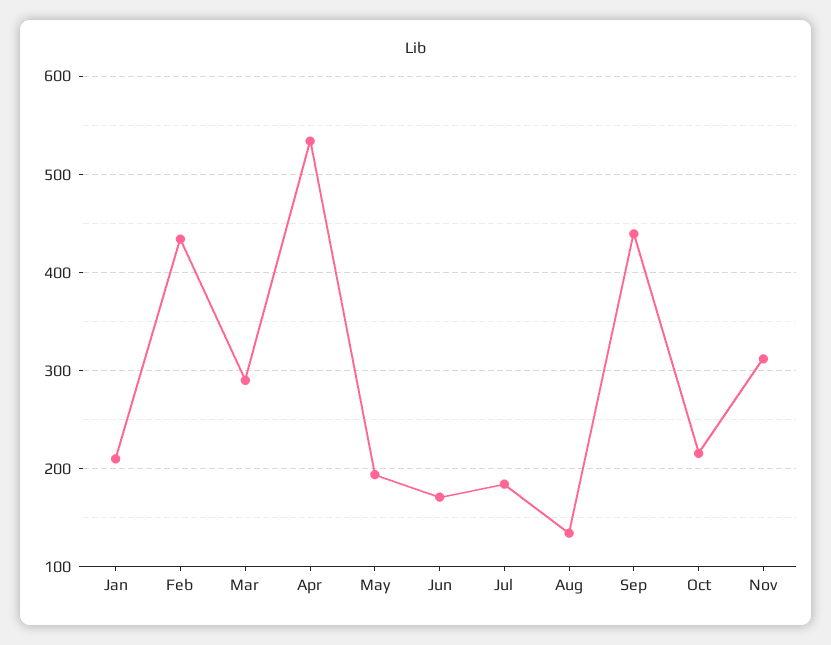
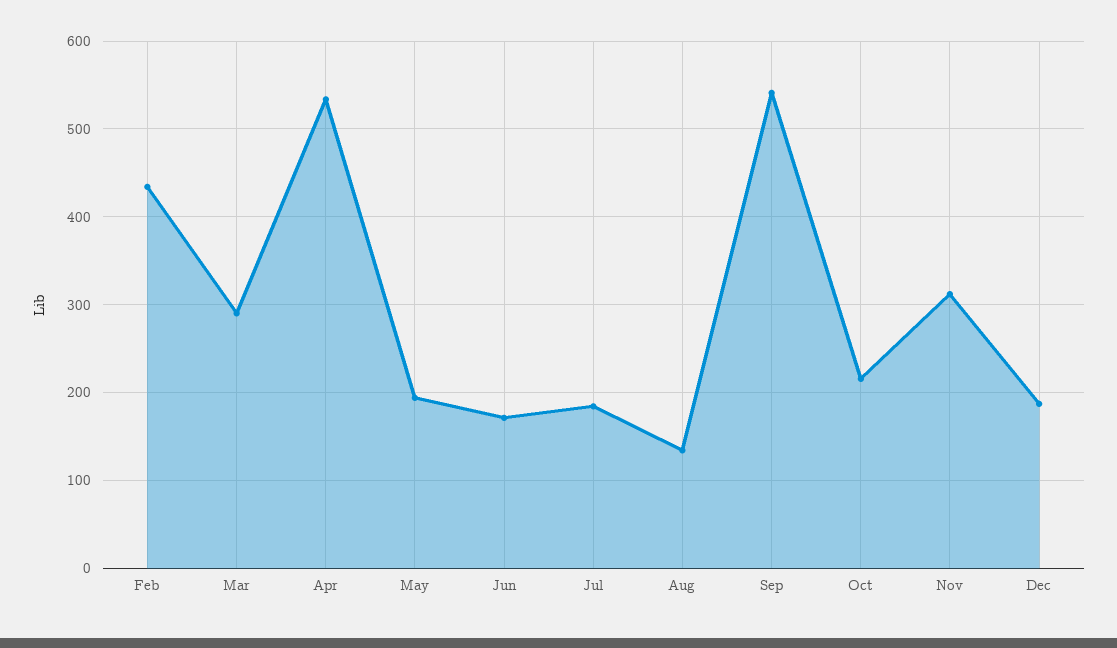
Jan: 210 -> none
Sep: 440 -> 540
Dec: none -> 190

